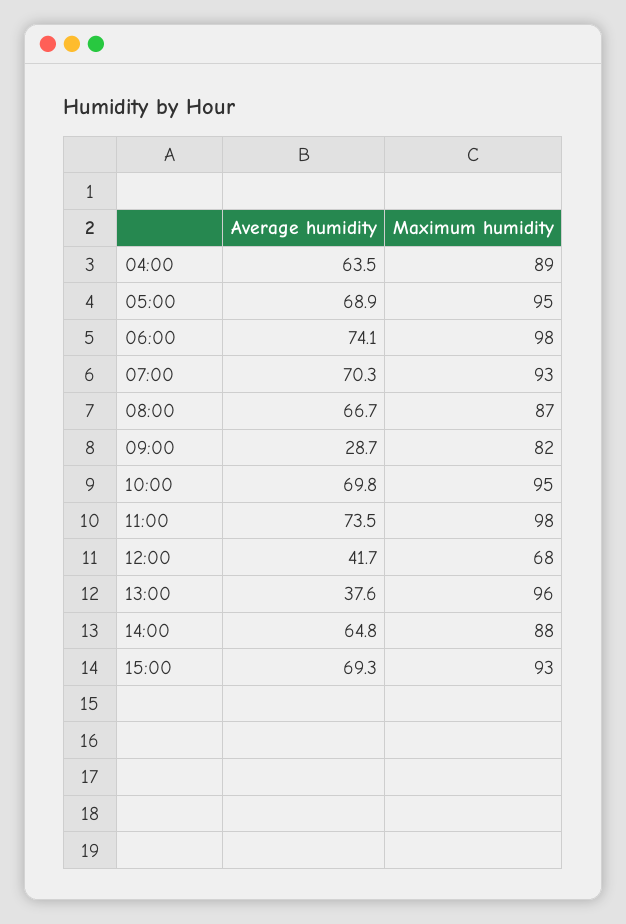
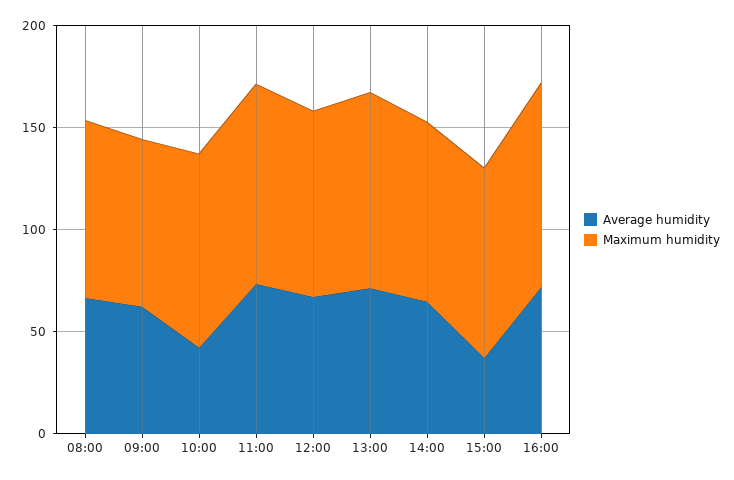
Average humidity, 04:00: 63.5 -> none
Maximum humidity, 04:00: 89 -> none
Average humidity, 05:00: 68.9 -> none
Maximum humidity, 05:00: 95 -> none
Average humidity, 06:00: 74.1 -> none
Maximum humidity, 06:00: 98 -> none
Average humidity, 07:00: 70.3 -> none
Maximum humidity, 07:00: 93 -> none
Average humidity, 09:00: 28.7 -> 60
Average humidity, 10:00: 69.8 -> 40
Average humidity, 12:00: 41.7 -> 70
Maximum humidity, 12:00: 68 -> 90
Average humidity, 13:00: 37.6 -> 70
Average humidity, 15:00: 69.3 -> 40
Average humidity, 16:00: none -> 70
Maximum humidity, 16:00: none -> 100

